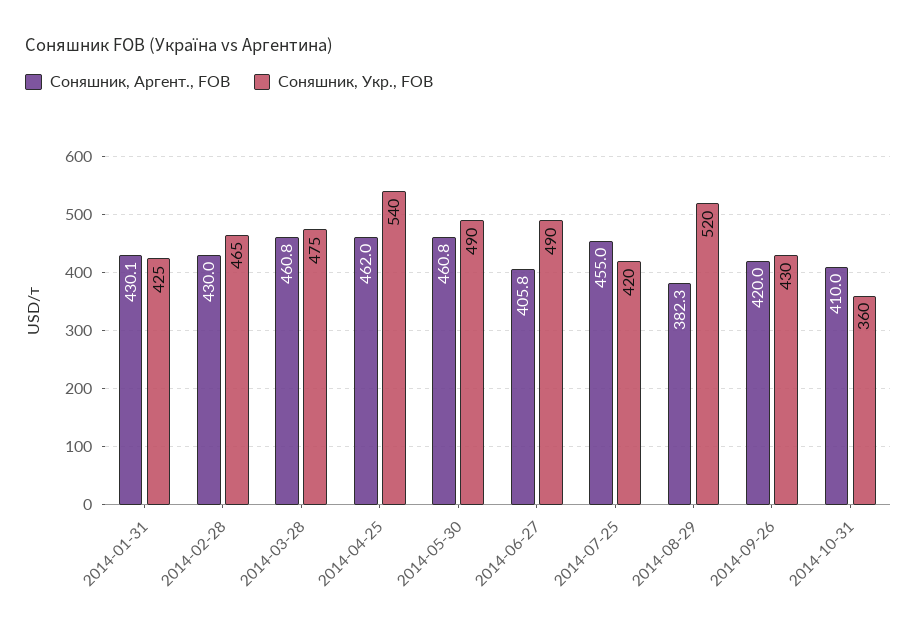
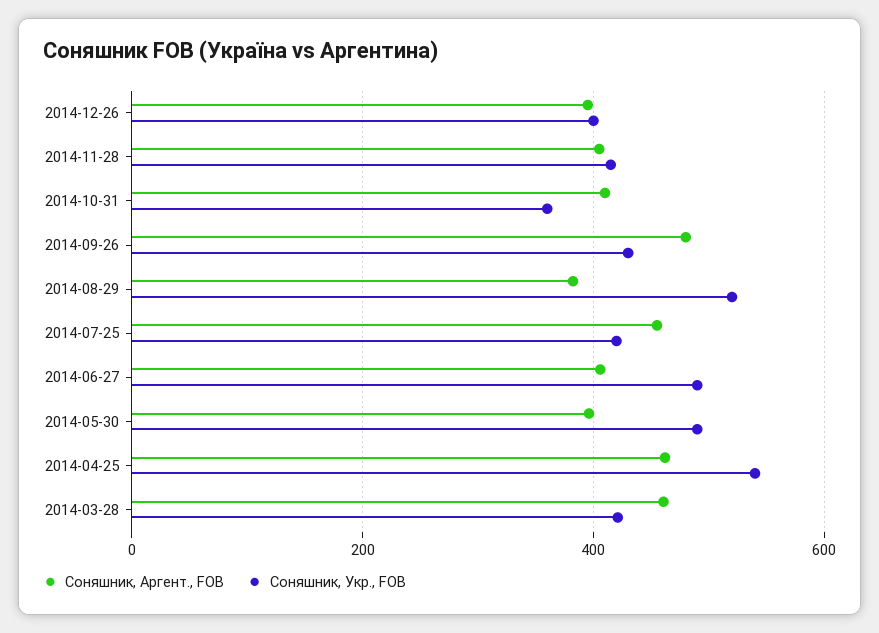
Соняшник, Аргент., FOB, 2014-01-31: 430.1 -> none
Соняшник, Укр., FOB, 2014-01-31: 425 -> none
Соняшник, Аргент., FOB, 2014-02-28: 430 -> none
Соняшник, Укр., FOB, 2014-02-28: 465 -> none
Соняшник, Укр., FOB, 2014-03-28: 475 -> 420
Соняшник, Аргент., FOB, 2014-05-30: 460.8 -> 400
Соняшник, Аргент., FOB, 2014-09-26: 420 -> 480
Соняшник, Аргент., FOB, 2014-12-26: none -> 400
Соняшник, Укр., FOB, 2014-12-26: none -> 400
Соняшник, Аргент., FOB, 2014-11-28: none -> 400
Соняшник, Укр., FOB, 2014-11-28: none -> 420

